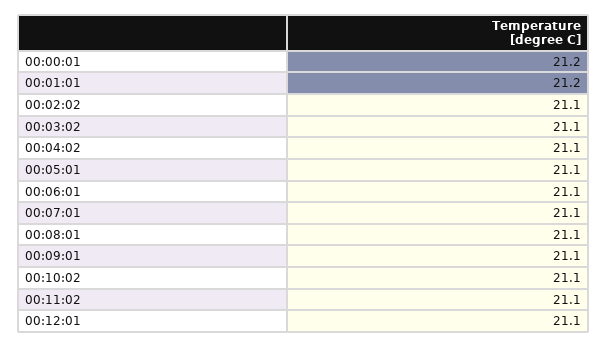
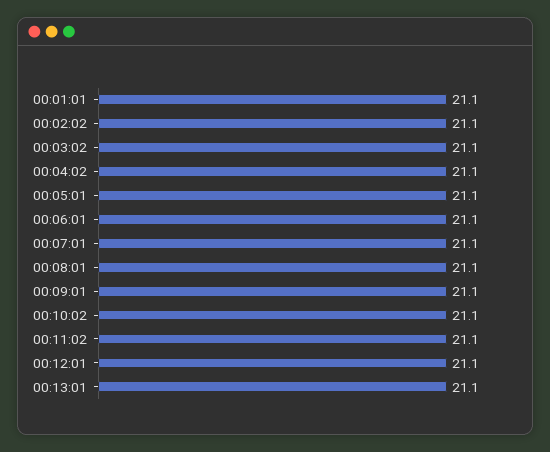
00:00:01: 21.2 -> none
00:01:01: 21.2 -> 21.1
00:13:01: none -> 21.1

